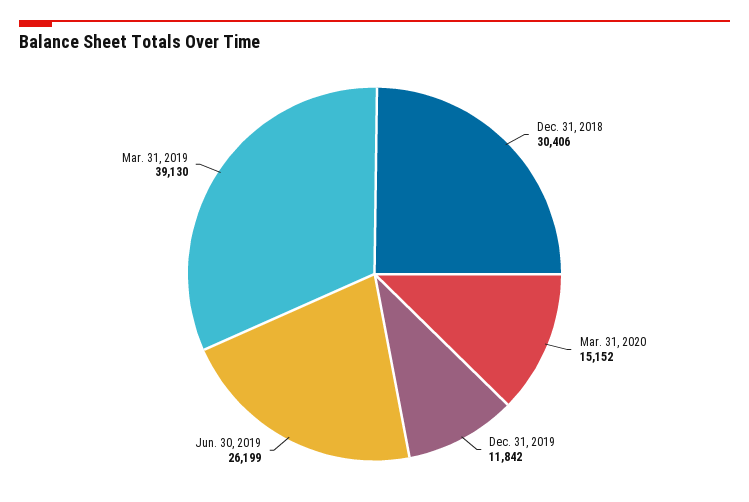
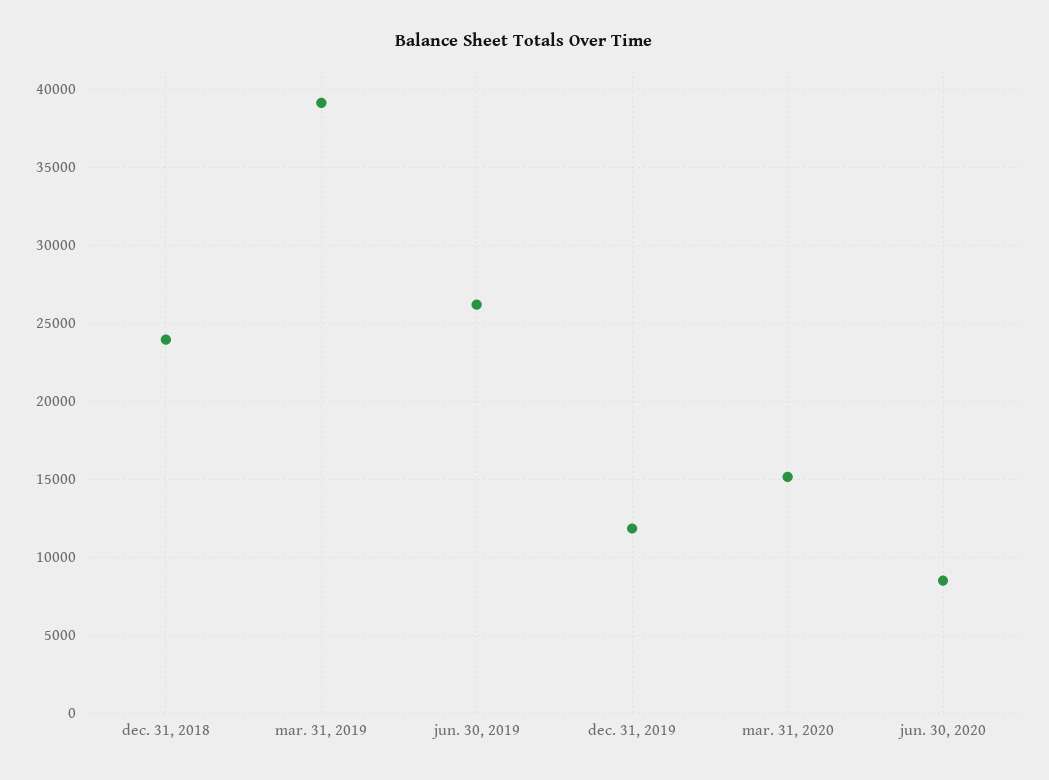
Dec. 31, 2018: 30406 -> 24000
jun. 30, 2020: none -> 8500

